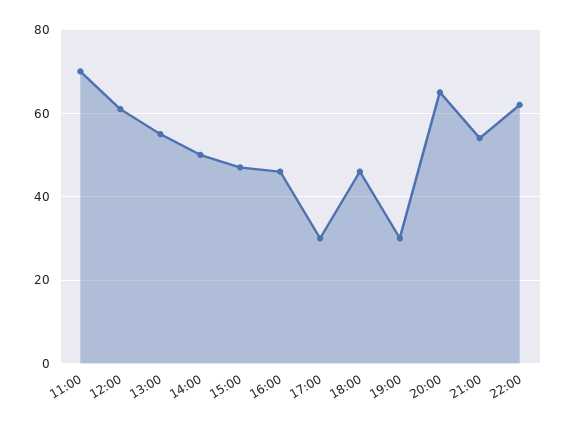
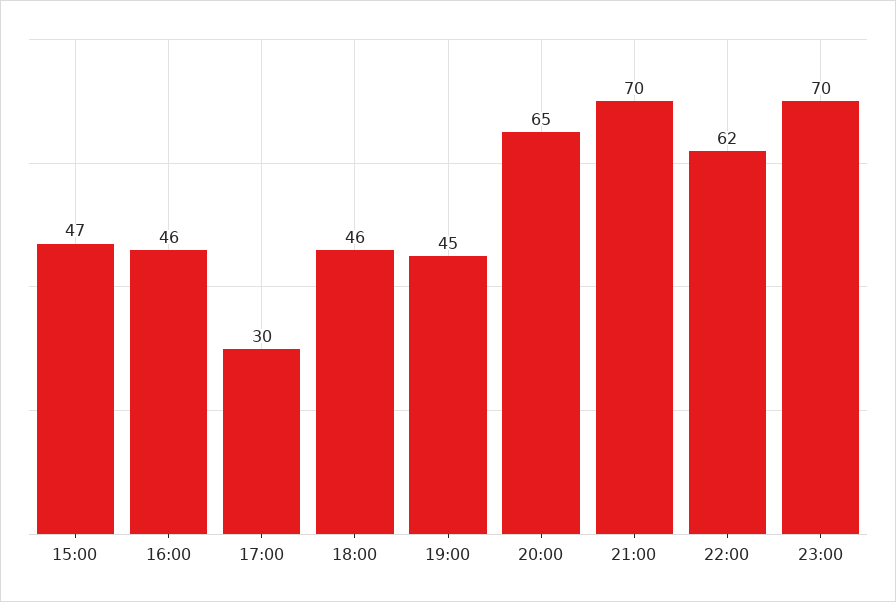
11:00: 70 -> none
12:00: 60 -> none
13:00: 55 -> none
14:00: 50 -> none
19:00: 30 -> 45
21:00: 55 -> 70
23:00: none -> 70

